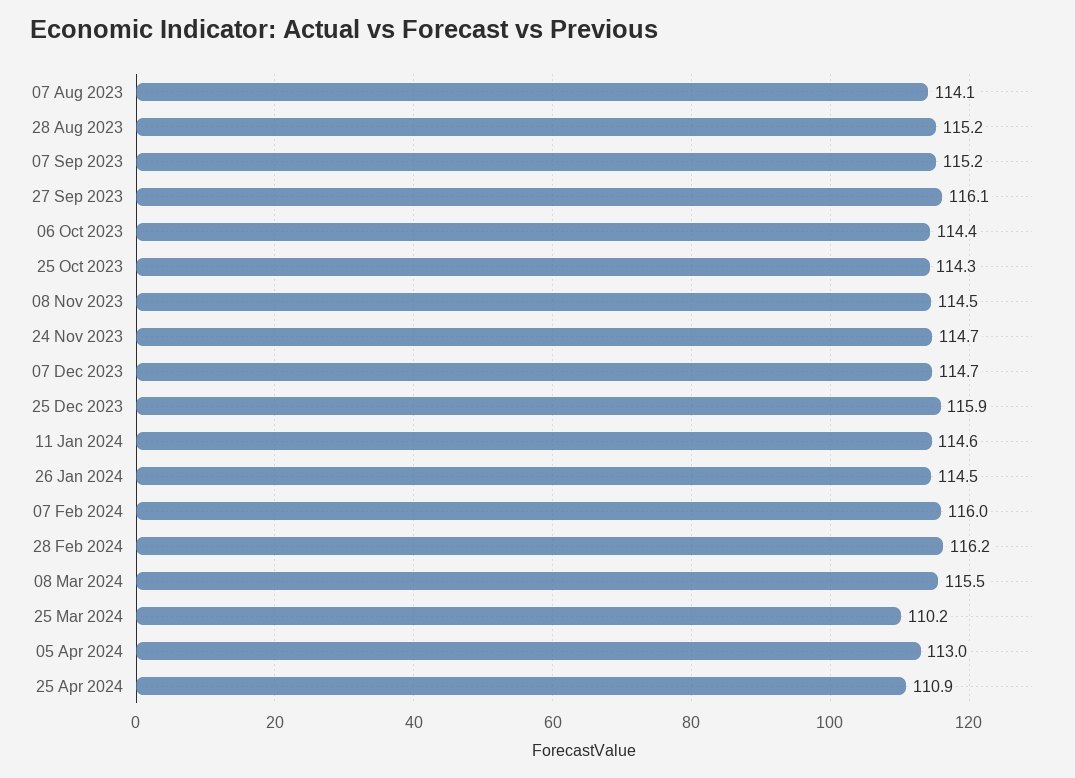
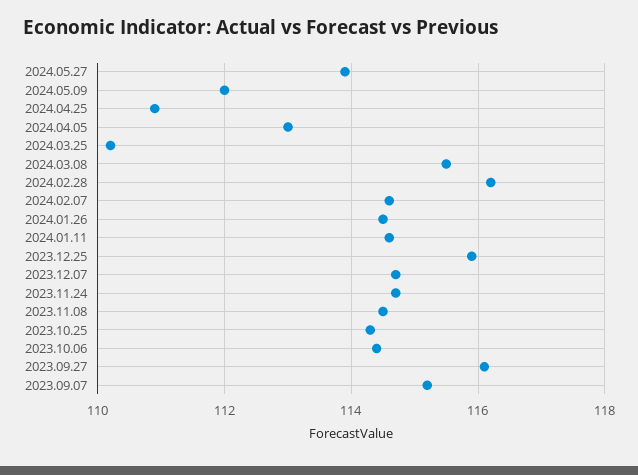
07 Aug 2023: 114.1 -> none
28 Aug 2023: 115.2 -> none
07 Feb 2024: 116 -> 114.5
2024.05.27: none -> 114
2024.05.09: none -> 112

